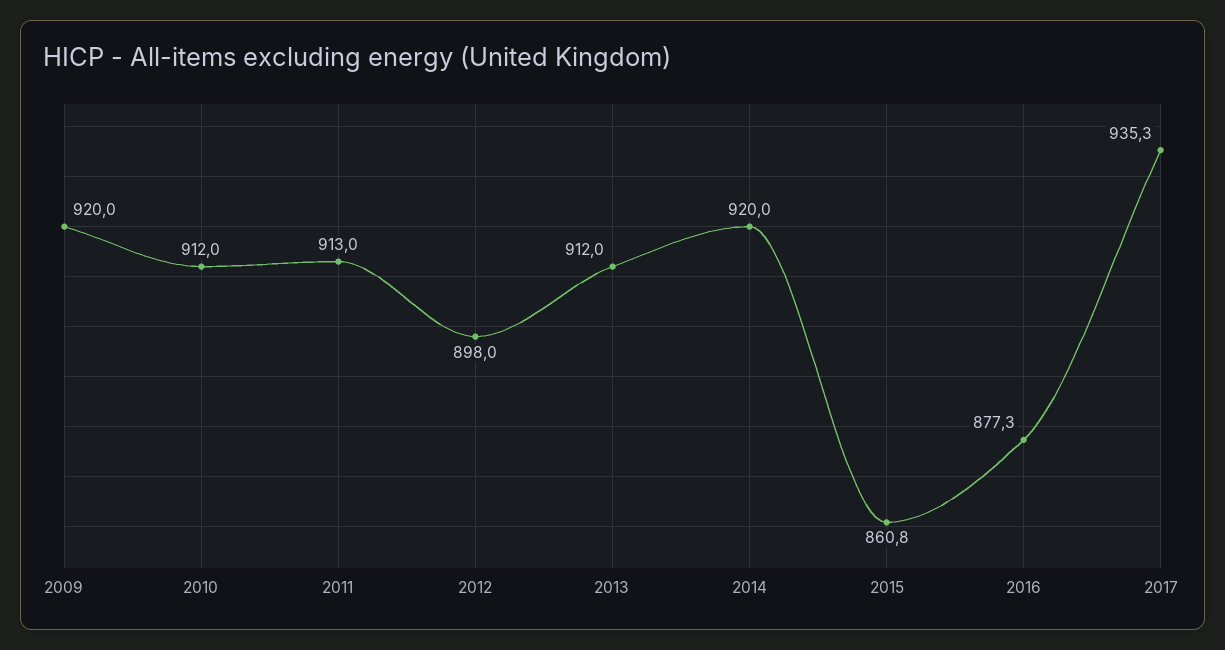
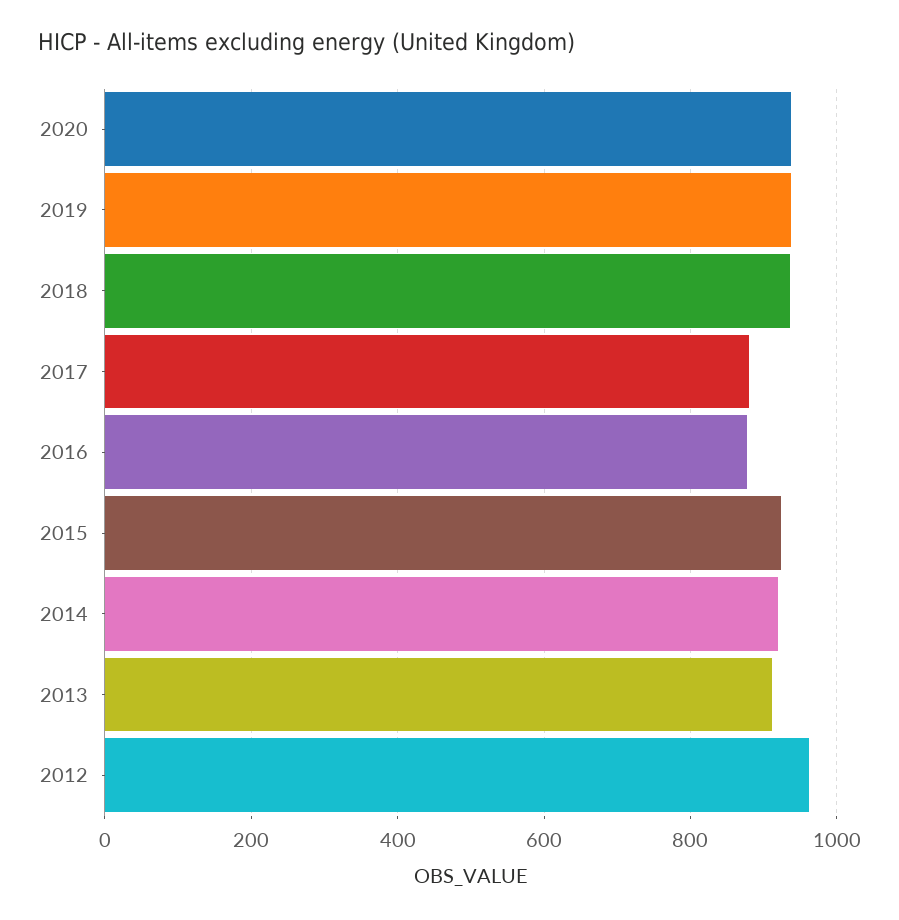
2009: 920 -> none
2010: 912 -> none
2011: 913 -> none
2012: 898 -> 960
2015: 860.8 -> 920
2017: 935.3 -> 880
2020: none -> 940
2019: none -> 940
2018: none -> 940

